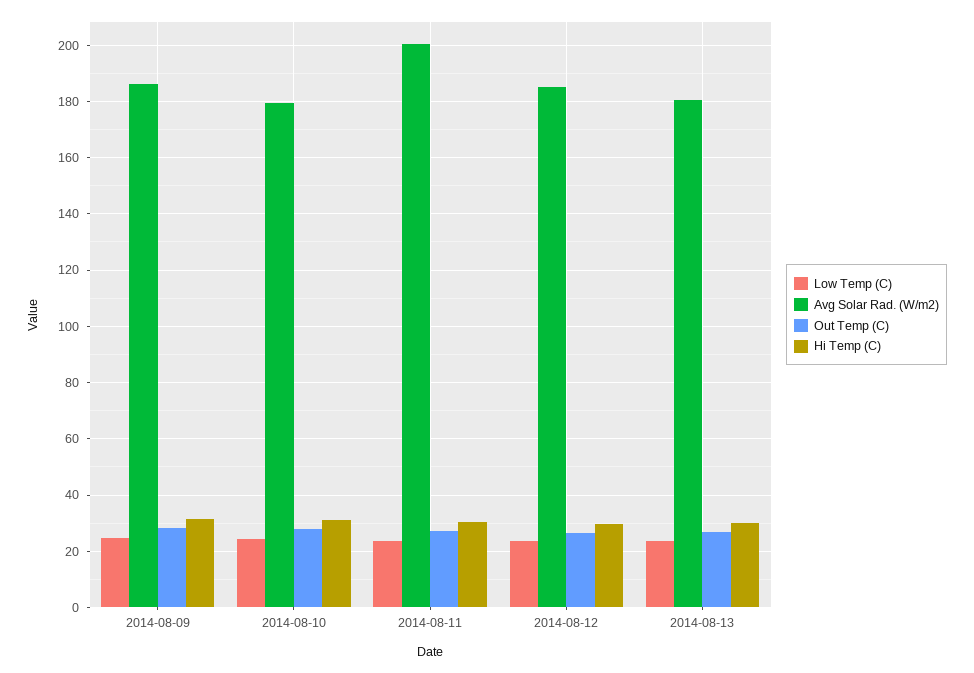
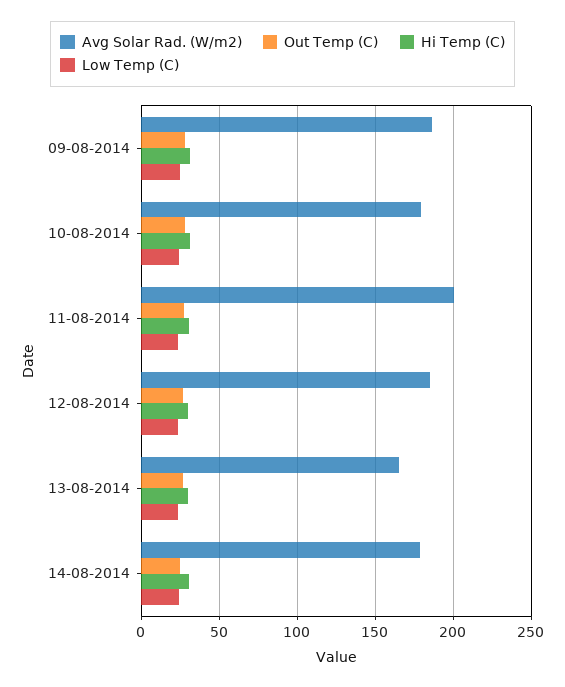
Avg Solar Rad. (W/m2), 2014-08-13: 180 -> 165
Avg Solar Rad. (W/m2), 14-08-2014: none -> 180
Out Temp (C), 14-08-2014: none -> 25
Hi Temp (C), 14-08-2014: none -> 30
Low Temp (C), 14-08-2014: none -> 25

